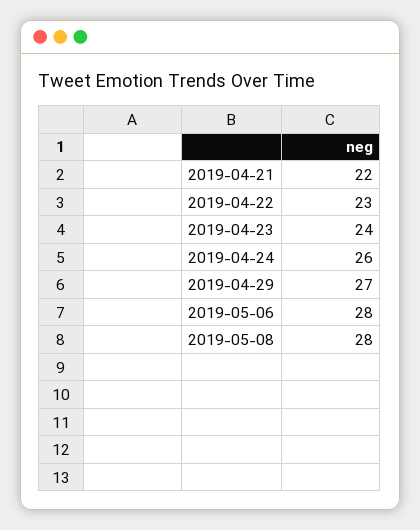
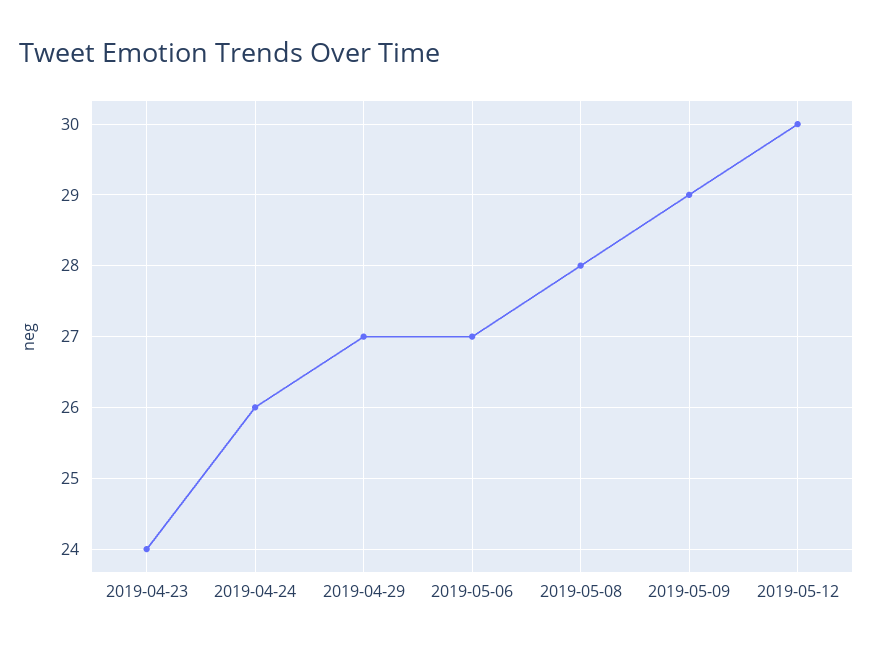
2019-04-21: 22 -> none
2019-04-22: 23 -> none
2019-05-06: 28 -> 27
2019-05-09: none -> 29
2019-05-12: none -> 30

